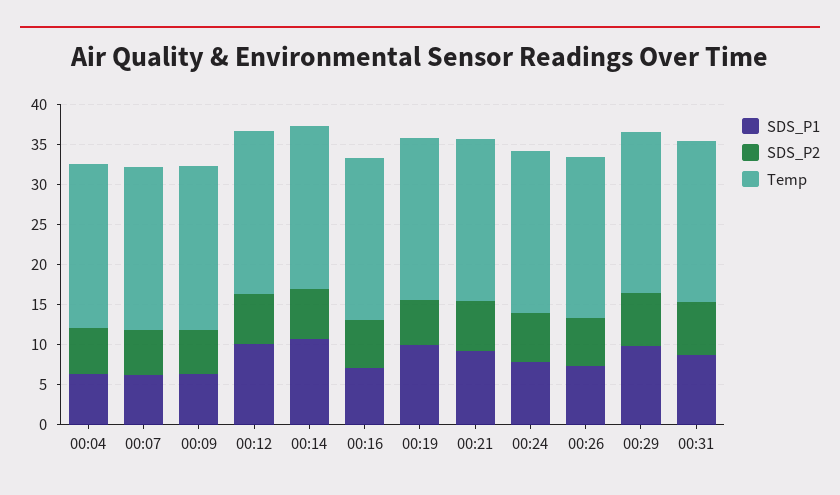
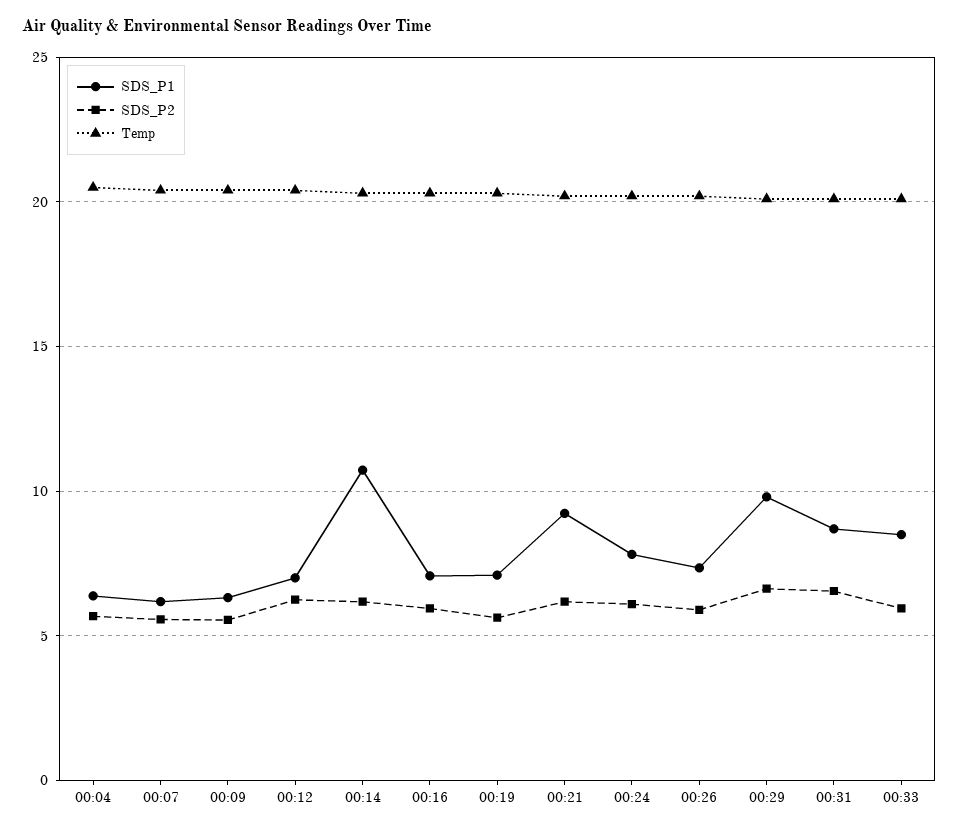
SDS_P1, 00:12: 10 -> 7
SDS_P1, 00:19: 10 -> 7
SDS_P1, 00:33: none -> 8.5
SDS_P2, 00:33: none -> 6
Temp, 00:33: none -> 20

